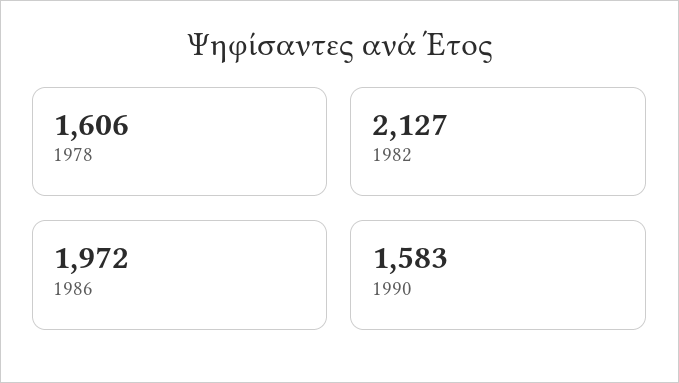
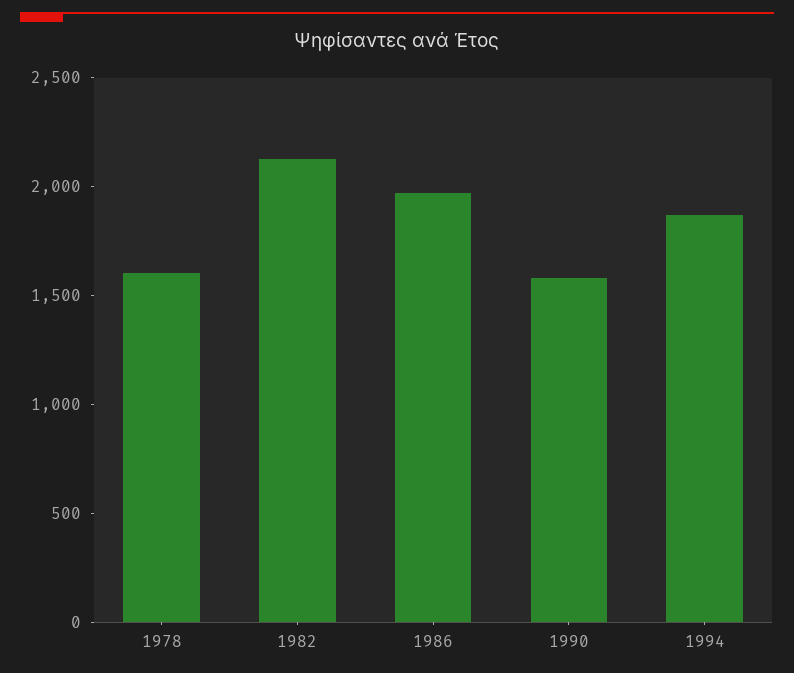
1994: none -> 1900

